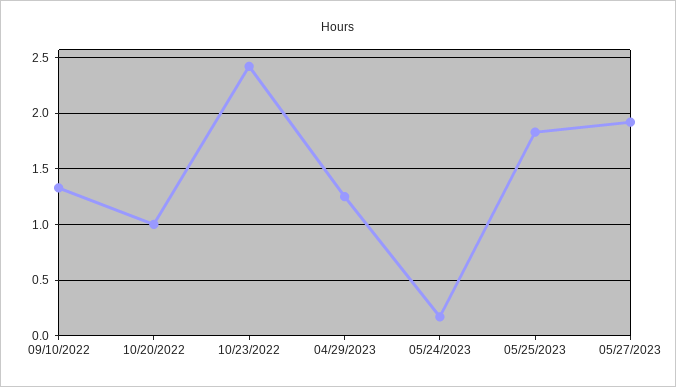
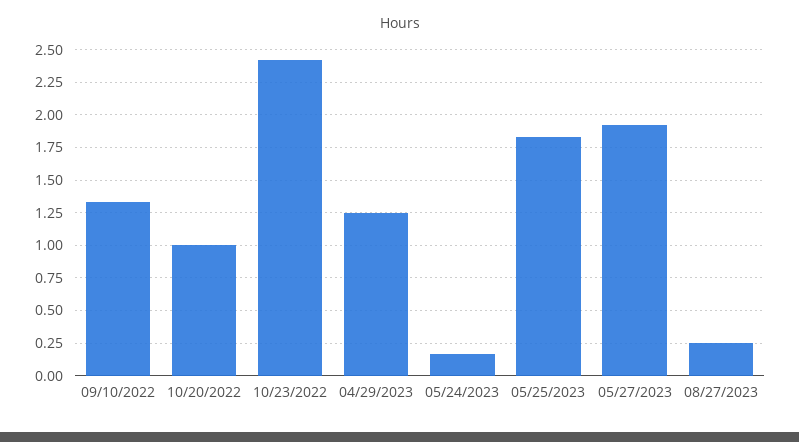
08/27/2023: none -> 0.25

